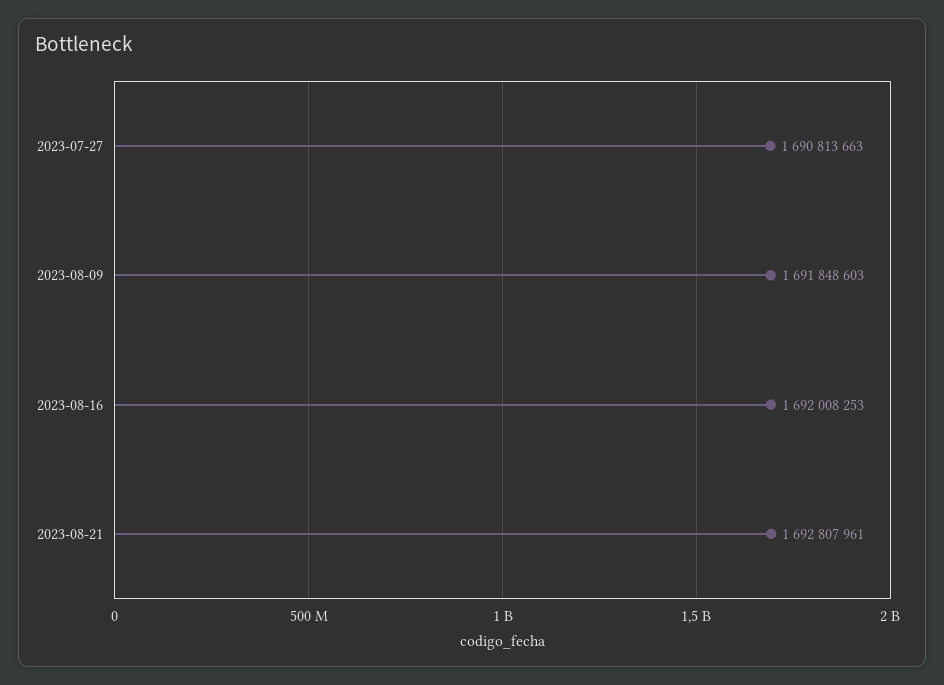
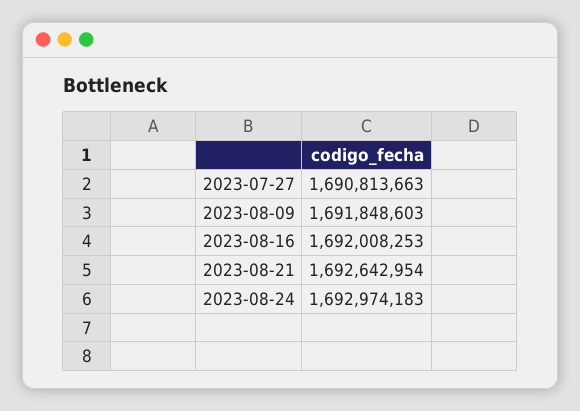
2023-08-21: 1692807961 -> 1692642954
2023-08-24: none -> 1692974183

